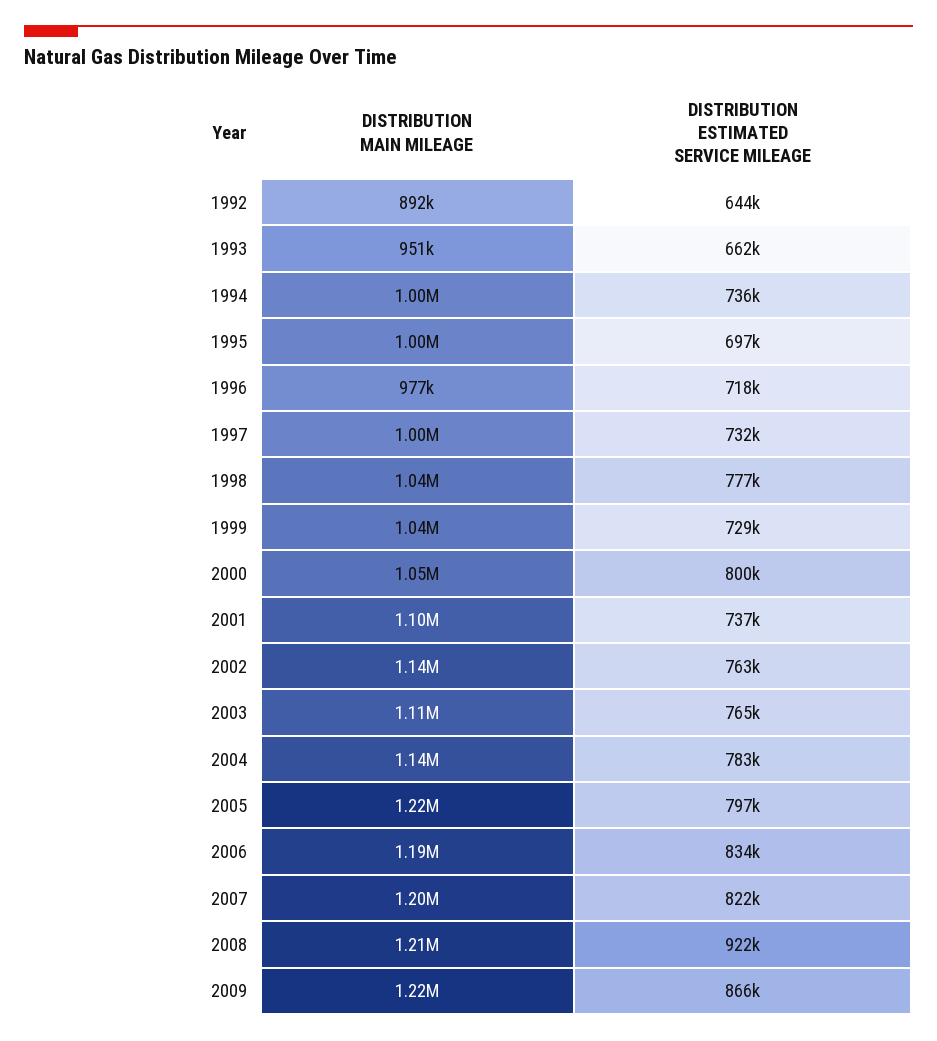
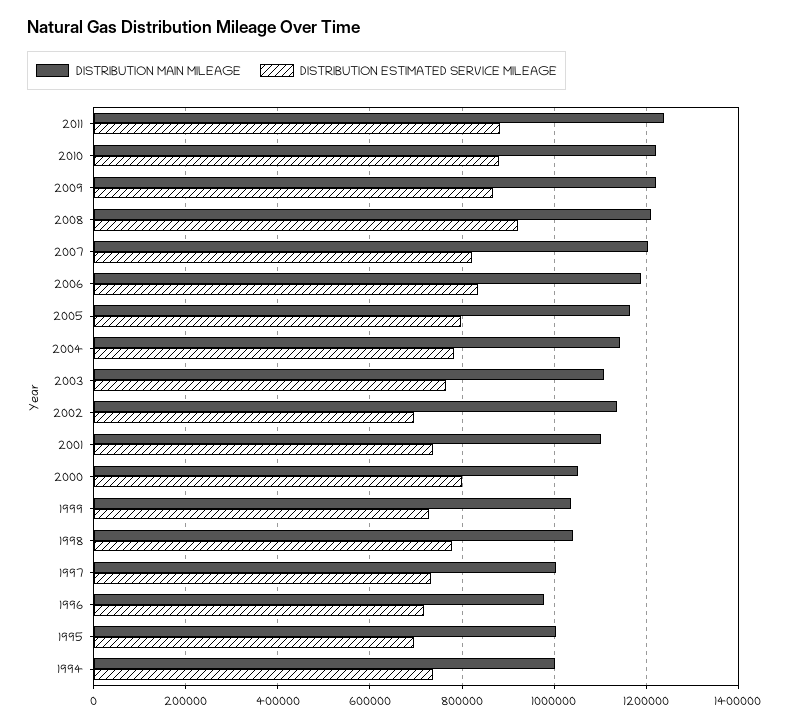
DISTRIBUTION MAIN MILEAGE, 1992: 892000 -> none
DISTRIBUTION ESTIMATED SERVICE MILEAGE, 1992: 644000 -> none
DISTRIBUTION MAIN MILEAGE, 1993: 951000 -> none
DISTRIBUTION ESTIMATED SERVICE MILEAGE, 1993: 662000 -> none
DISTRIBUTION ESTIMATED SERVICE MILEAGE, 2002: 763000 -> 700000
DISTRIBUTION MAIN MILEAGE, 2005: 1220000 -> 1160000
DISTRIBUTION MAIN MILEAGE, 2011: none -> 1240000
DISTRIBUTION ESTIMATED SERVICE MILEAGE, 2011: none -> 880000
DISTRIBUTION MAIN MILEAGE, 2010: none -> 1220000
DISTRIBUTION ESTIMATED SERVICE MILEAGE, 2010: none -> 880000

